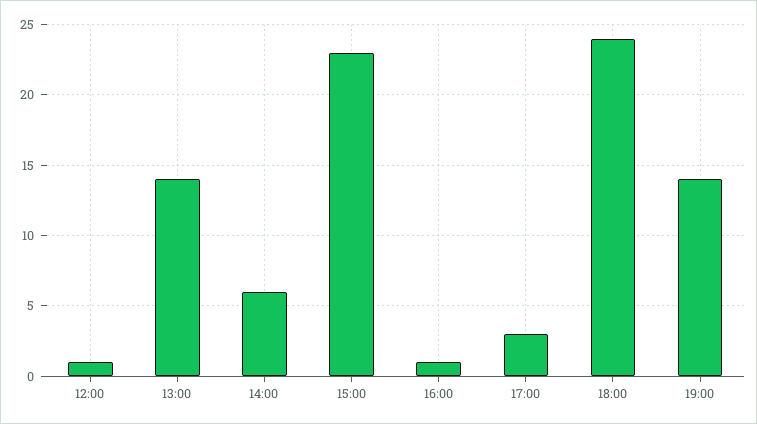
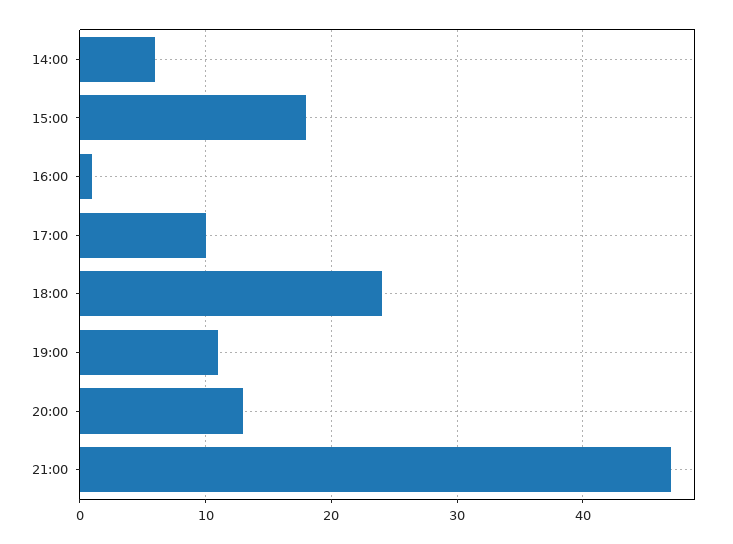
12:00: 1 -> none
13:00: 14 -> none
15:00: 23 -> 18
17:00: 3 -> 10
19:00: 14 -> 11
20:00: none -> 13
21:00: none -> 47

